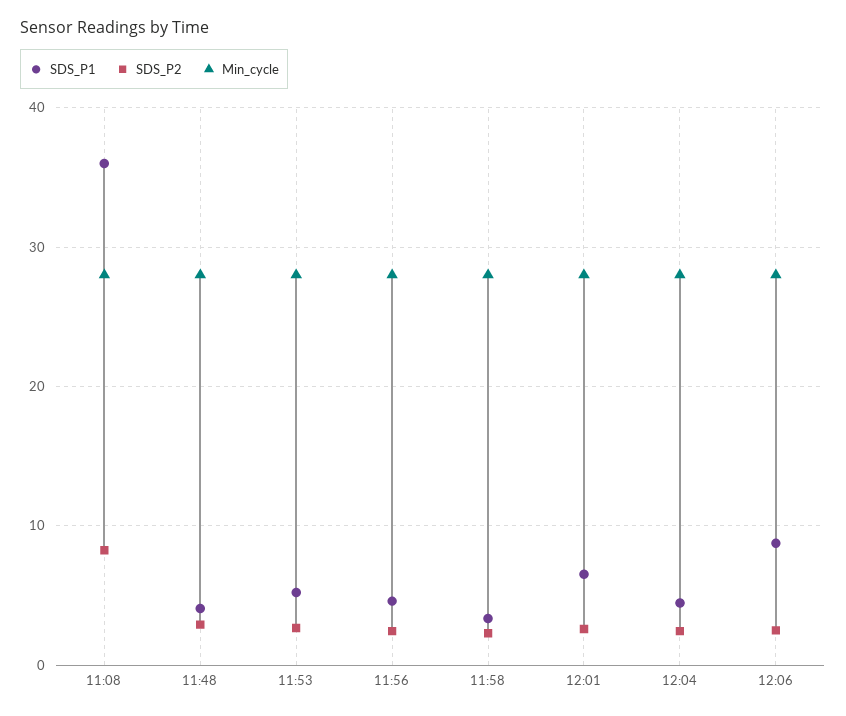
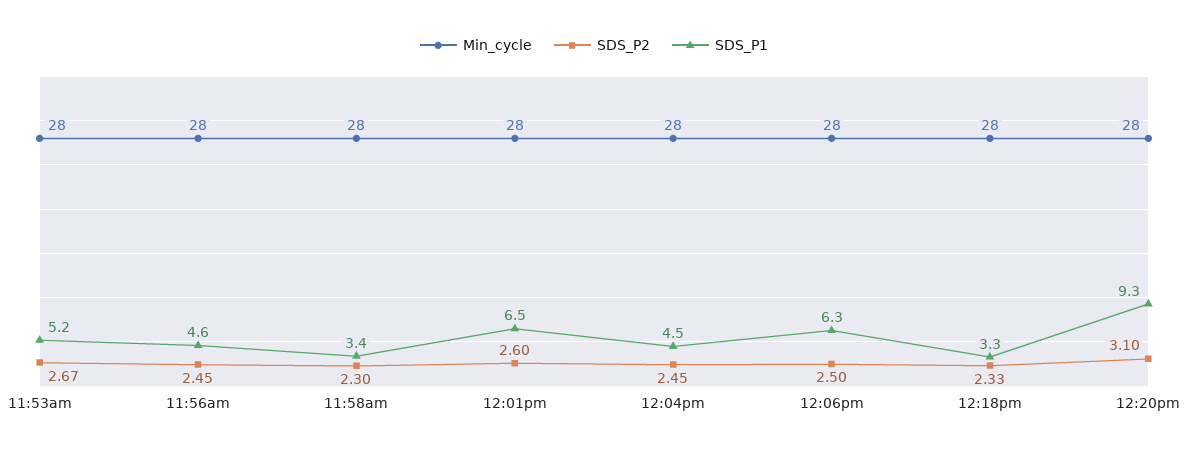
SDS_P1, 11:08: 36 -> none
SDS_P2, 11:08: 8 -> none
Min_cycle, 11:08: 28 -> none
SDS_P1, 11:48: 4 -> none
SDS_P2, 11:48: 3 -> none
Min_cycle, 11:48: 28 -> none
SDS_P1, 12:06: 9 -> 6.3
Min_cycle, 12:18pm: none -> 28
SDS_P2, 12:18pm: none -> 2.33
SDS_P1, 12:18pm: none -> 3.3
Min_cycle, 12:20pm: none -> 28
SDS_P2, 12:20pm: none -> 3.1
SDS_P1, 12:20pm: none -> 9.3

